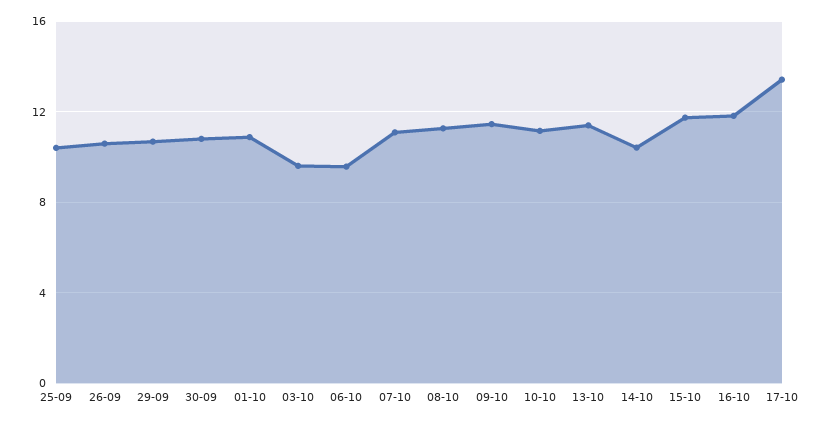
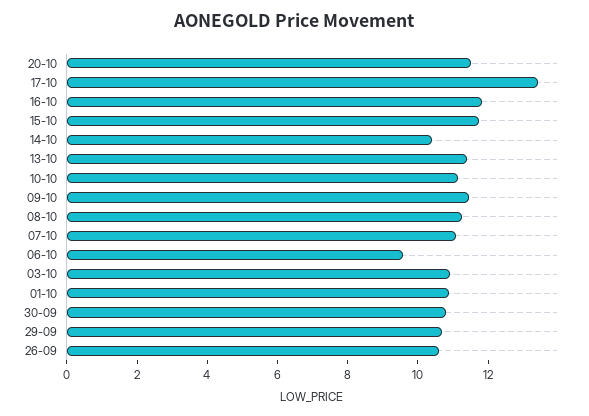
25-09: 10.5 -> none
03-10: 9.5 -> 11
20-10: none -> 11.5

